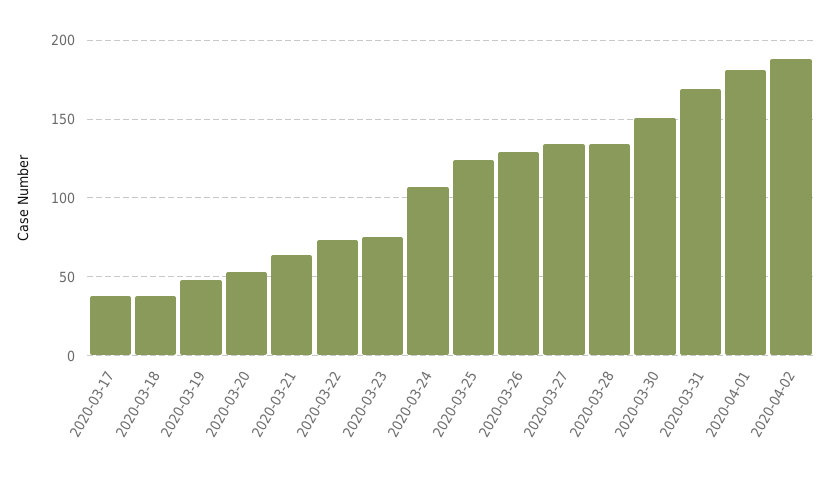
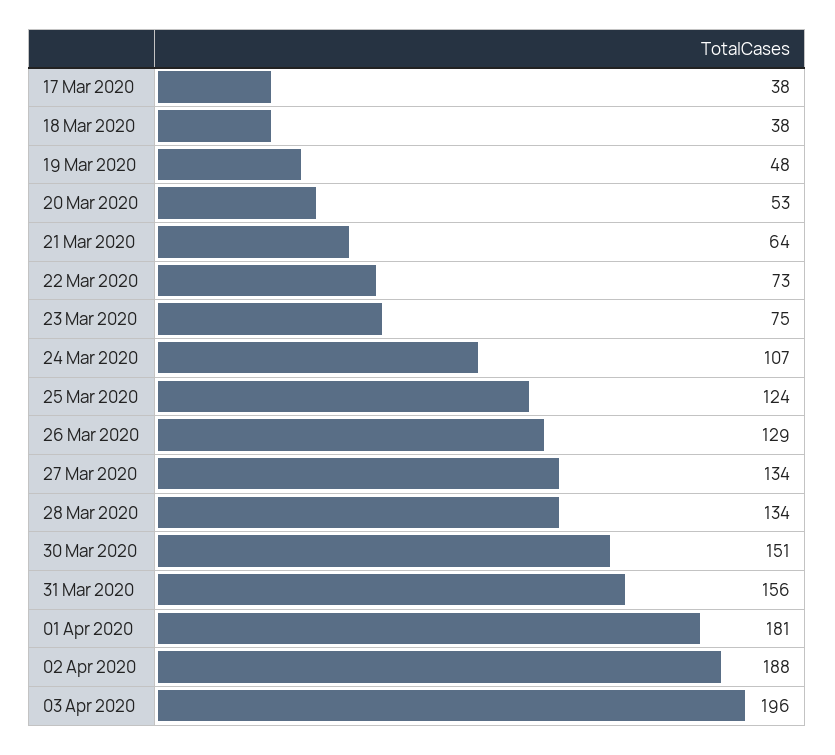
2020-03-31: 170 -> 156
03 Apr 2020: none -> 196

